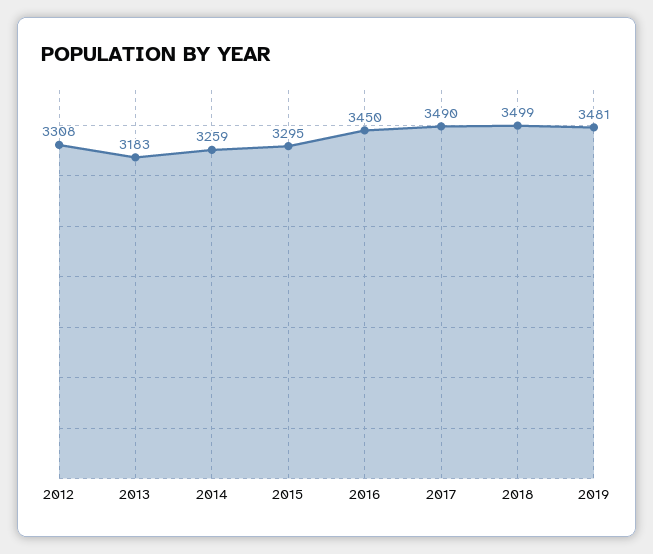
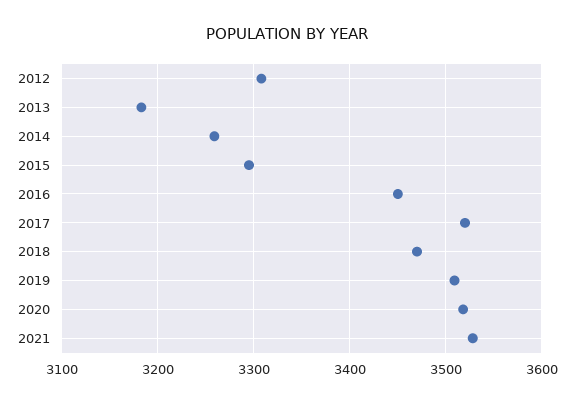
2017: 3490 -> 3520
2018: 3499 -> 3470
2019: 3481 -> 3510
2020: none -> 3520
2021: none -> 3530

